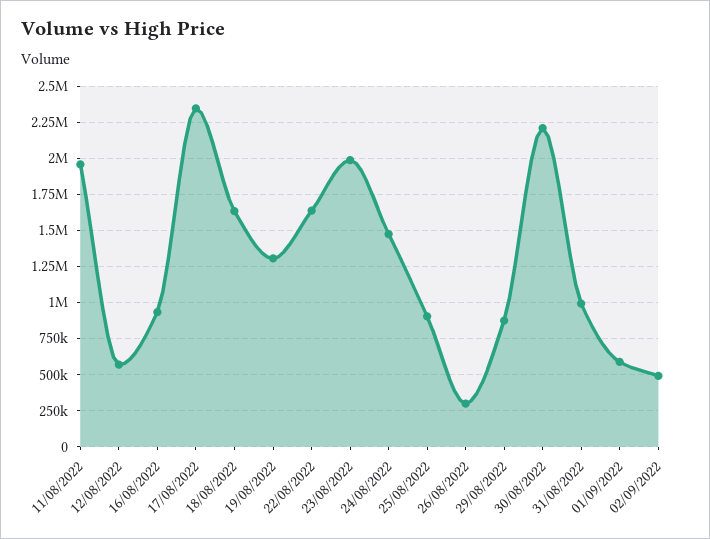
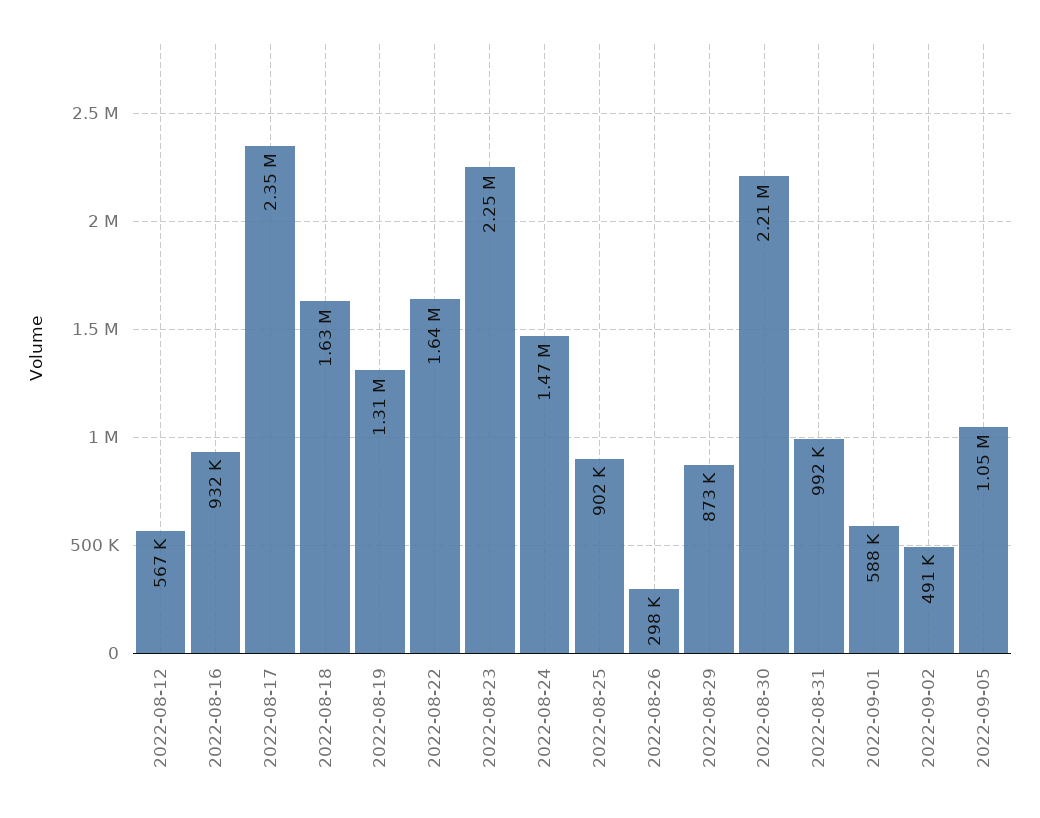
11/08/2022: 1950000 -> none
23/08/2022: 2000000 -> 2250000
2022-09-05: none -> 1050000

